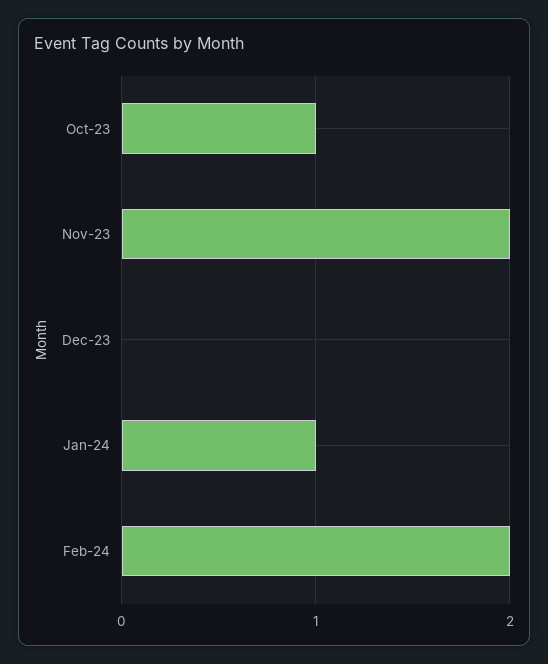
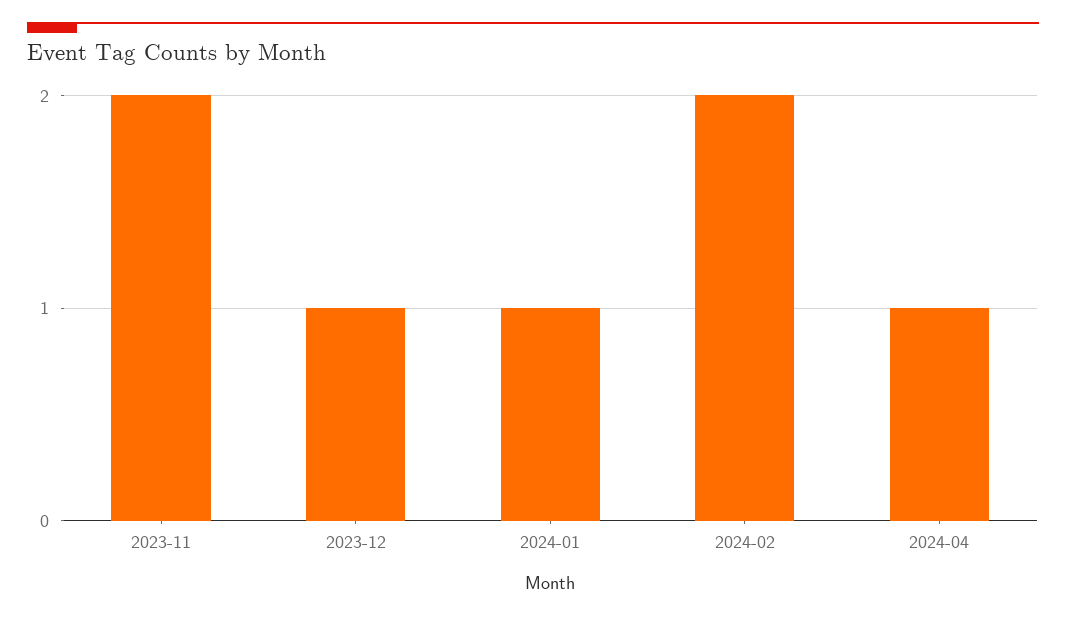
Oct-23: 1 -> none
Dec-23: 0 -> 1
2024-04: none -> 1

